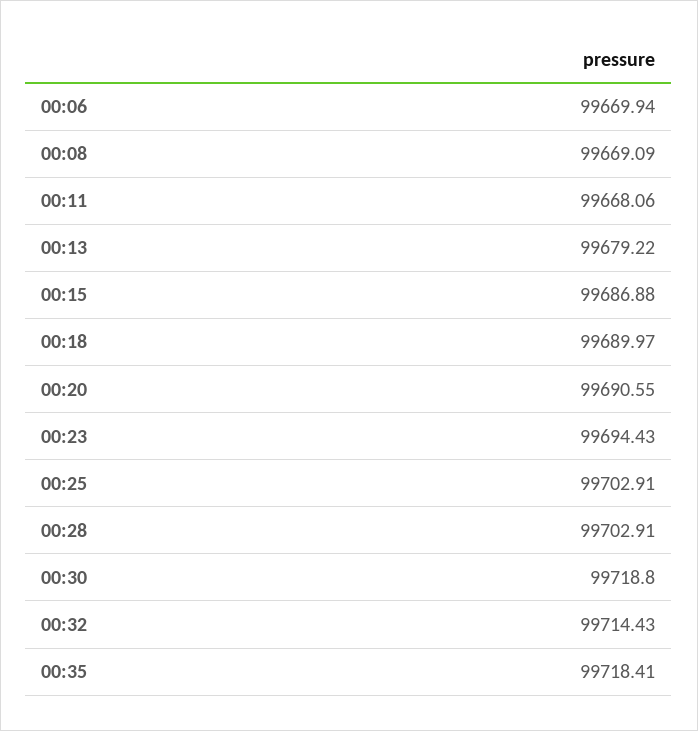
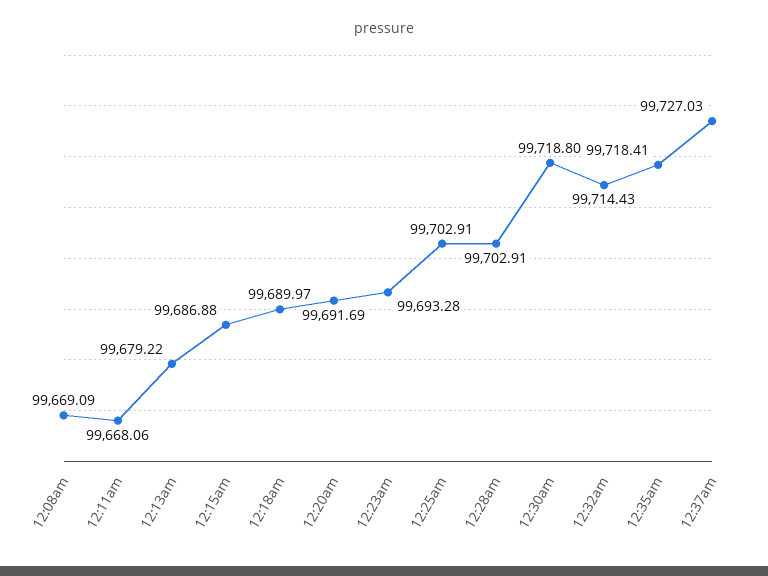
00:06: 99669.94 -> none
00:20: 99690.55 -> 99691.69
00:23: 99694.43 -> 99693.28
12:37am: none -> 99727.03

